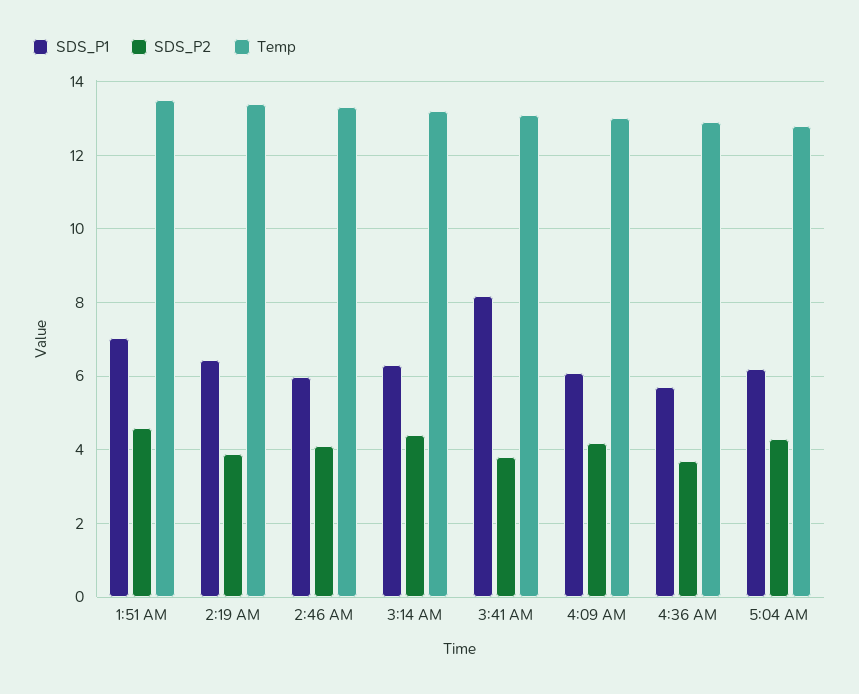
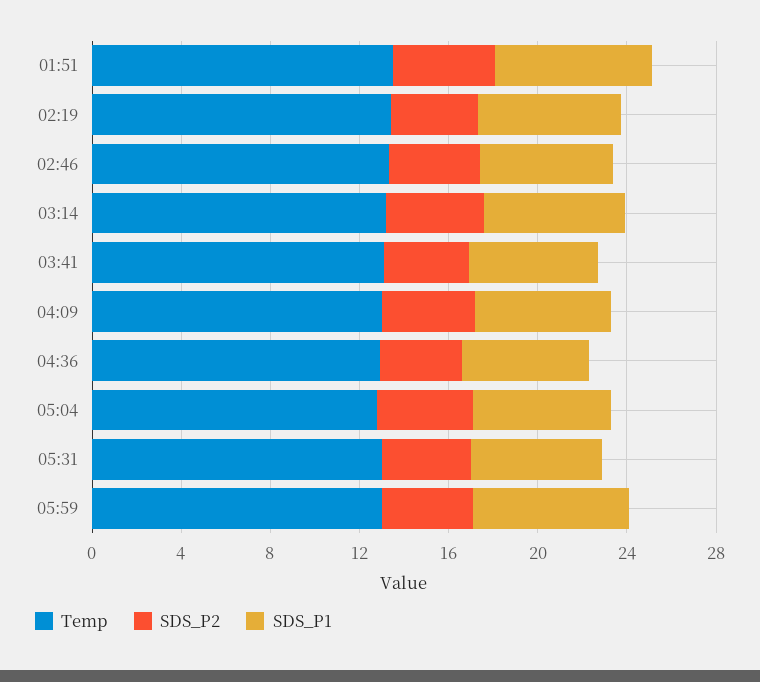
SDS_P1, 3:41 AM: 8.2 -> 6
Temp, 05:31: none -> 13
SDS_P2, 05:31: none -> 4
SDS_P1, 05:31: none -> 6
Temp, 05:59: none -> 13
SDS_P2, 05:59: none -> 4
SDS_P1, 05:59: none -> 7

